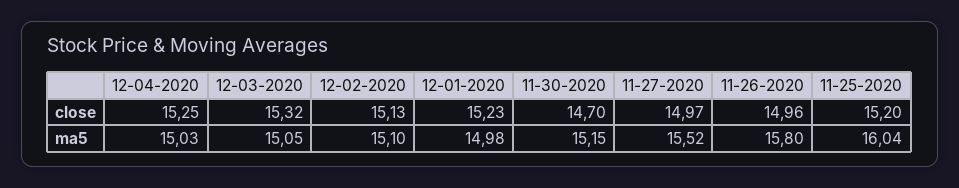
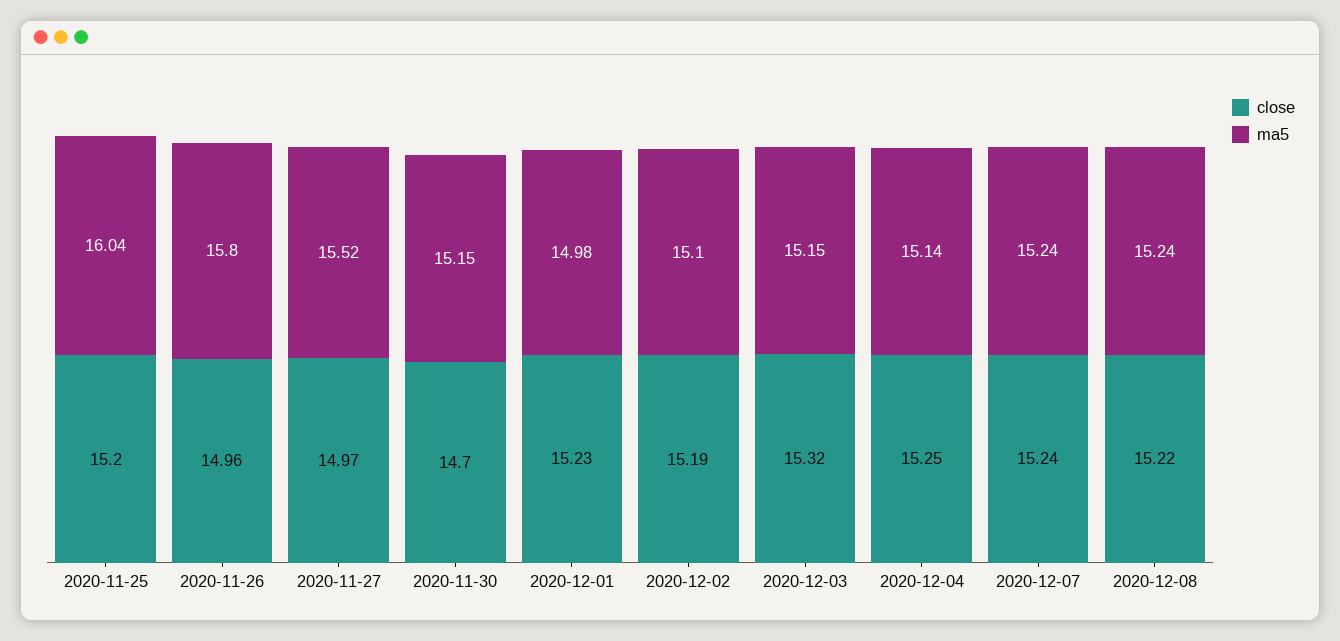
close, 12-02-2020: 15.13 -> 15.19
ma5, 12-04-2020: 15.03 -> 15.14
ma5, 12-03-2020: 15.05 -> 15.15
close, 2020-12-07: none -> 15.24
ma5, 2020-12-07: none -> 15.24
close, 2020-12-08: none -> 15.22
ma5, 2020-12-08: none -> 15.24

